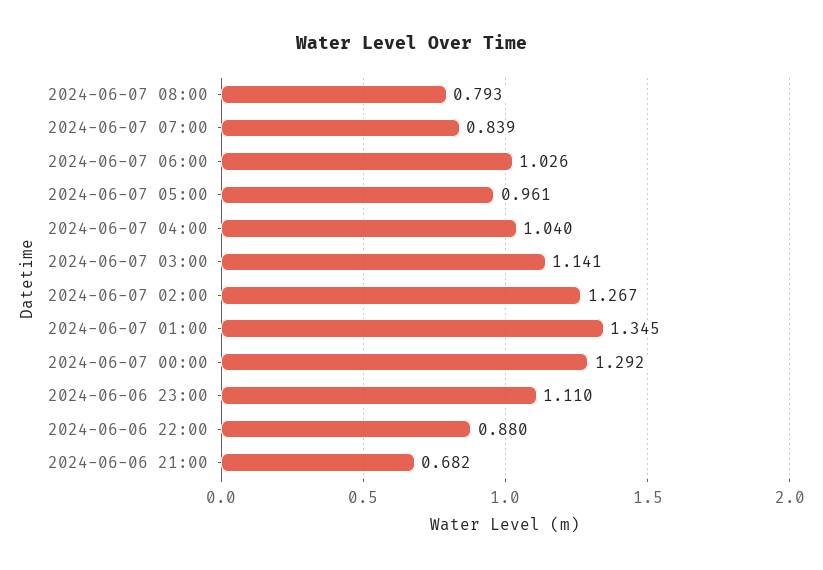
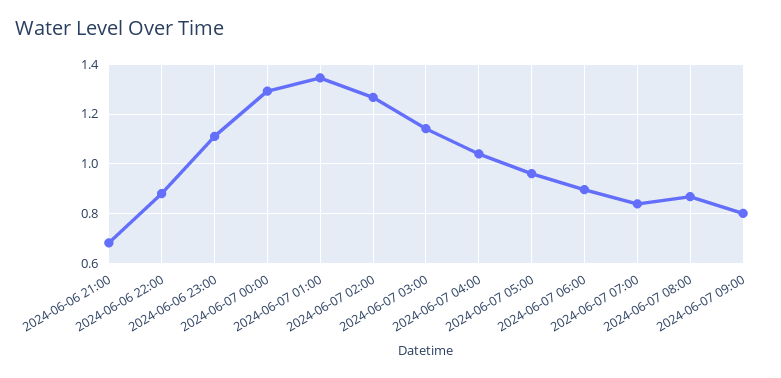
2024-06-07 08:00: 0.793 -> 0.875
2024-06-07 06:00: 1.026 -> 0.9
2024-06-07 09:00: none -> 0.8

